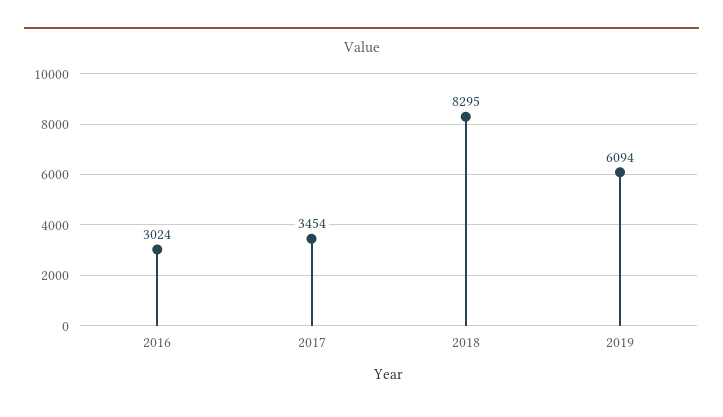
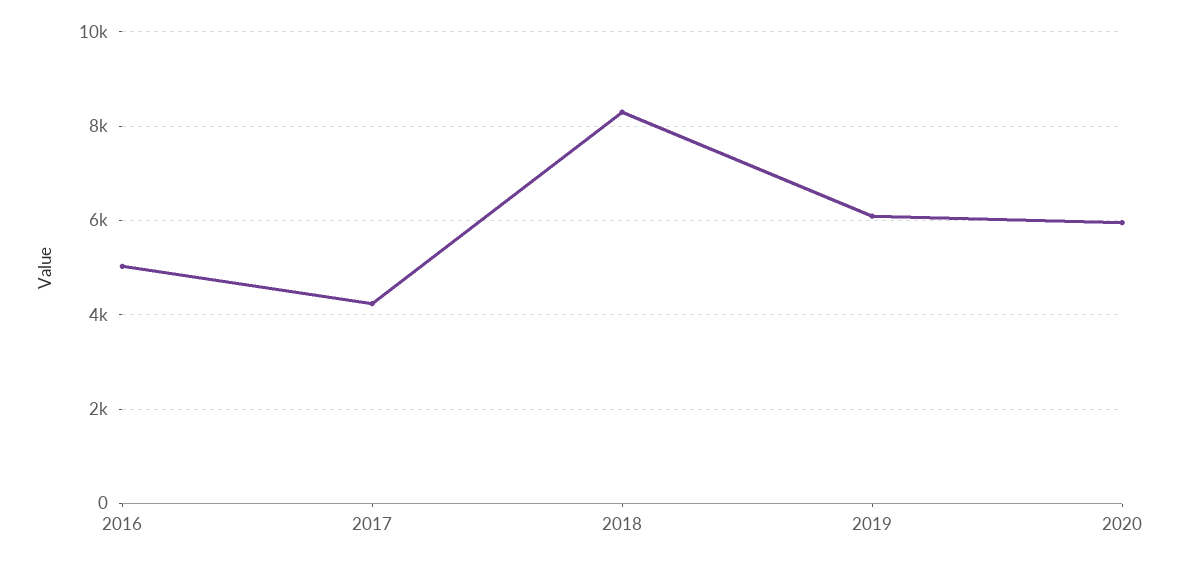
2016: 3024 -> 5000
2017: 3454 -> 4200
2020: none -> 6000

